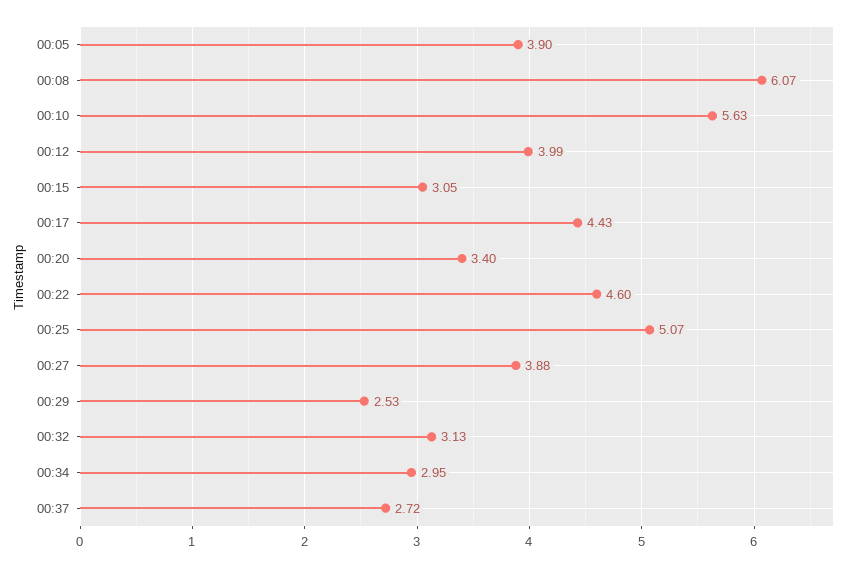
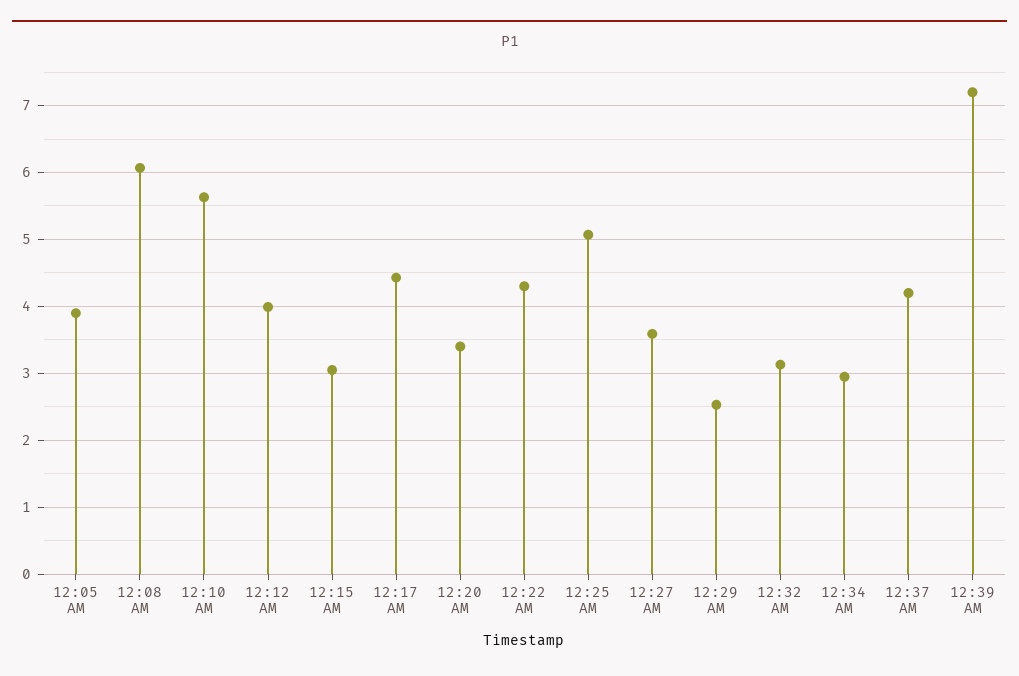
00:22: 4.6 -> 4.3
00:27: 3.88 -> 3.6
00:37: 2.72 -> 4.2
12:39 AM: none -> 7.2

